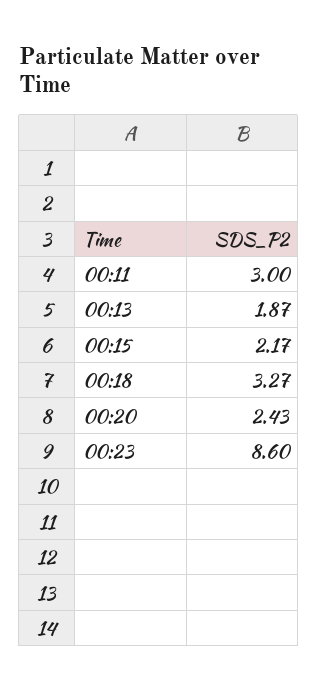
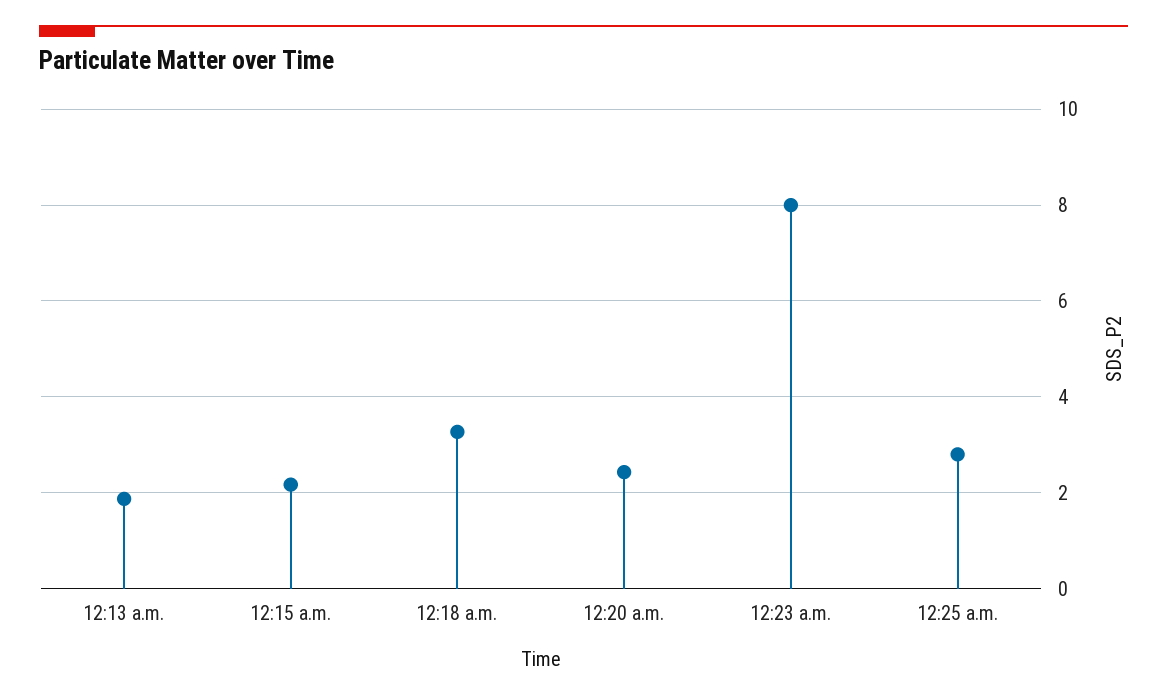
00:11: 3 -> none
00:23: 8.6 -> 8
12:25 a.m.: none -> 2.8

